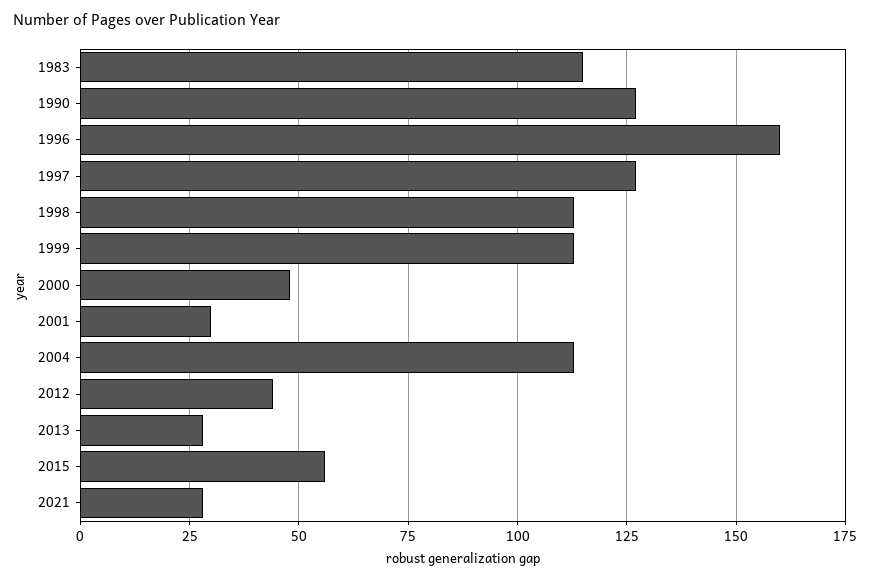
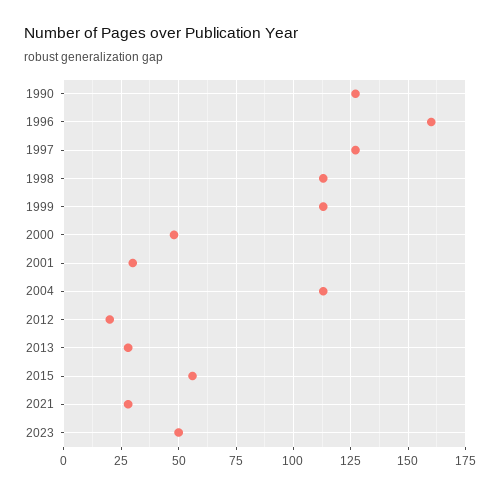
1983: 115 -> none
2012: 45 -> 20
2023: none -> 50

